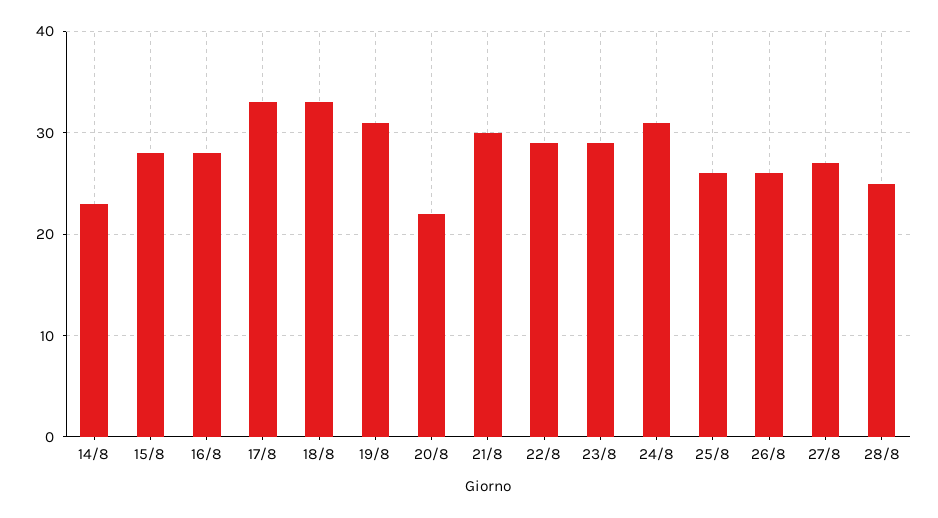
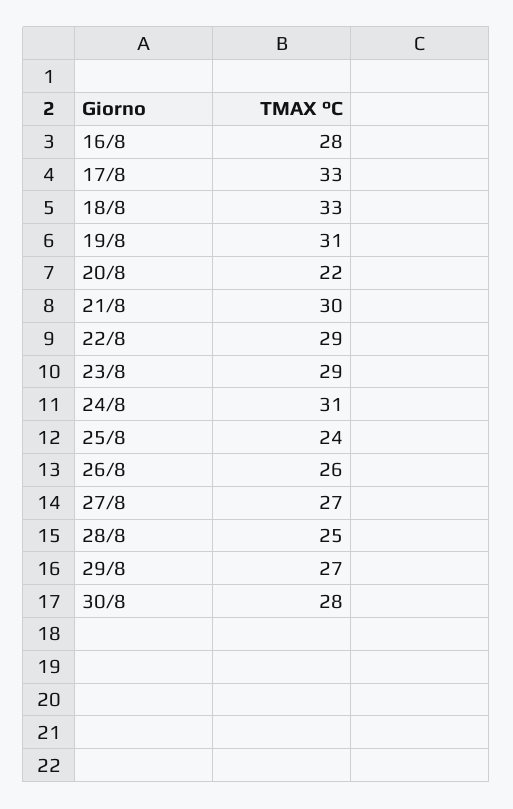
14/8: 23 -> none
15/8: 28 -> none
25/8: 26 -> 24
29/8: none -> 27
30/8: none -> 28

